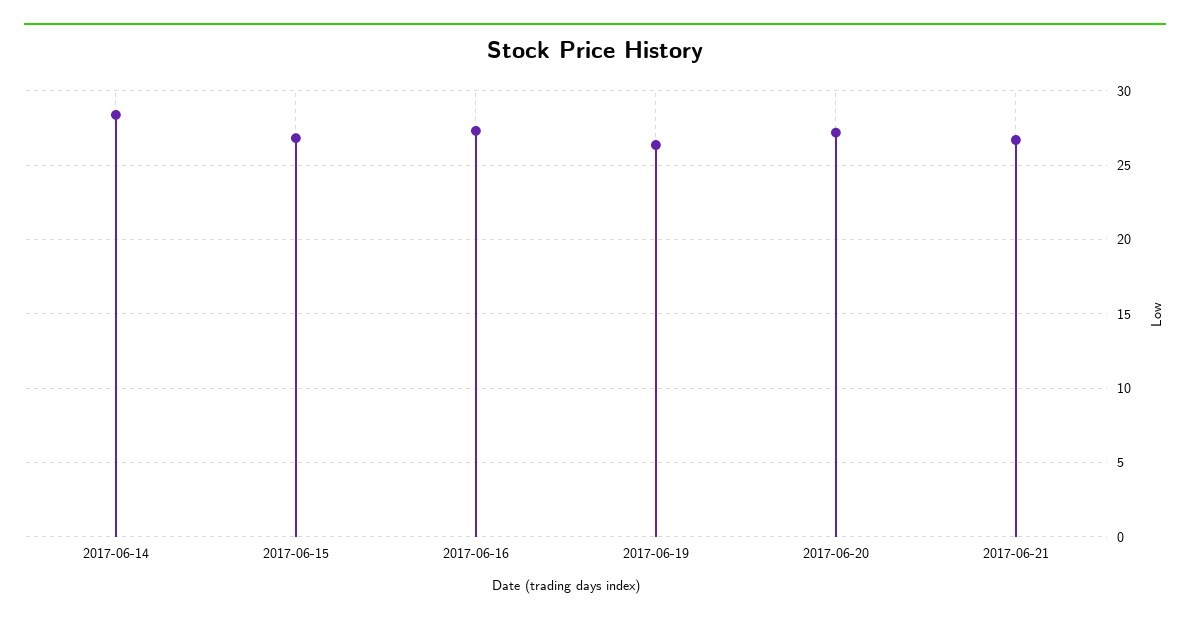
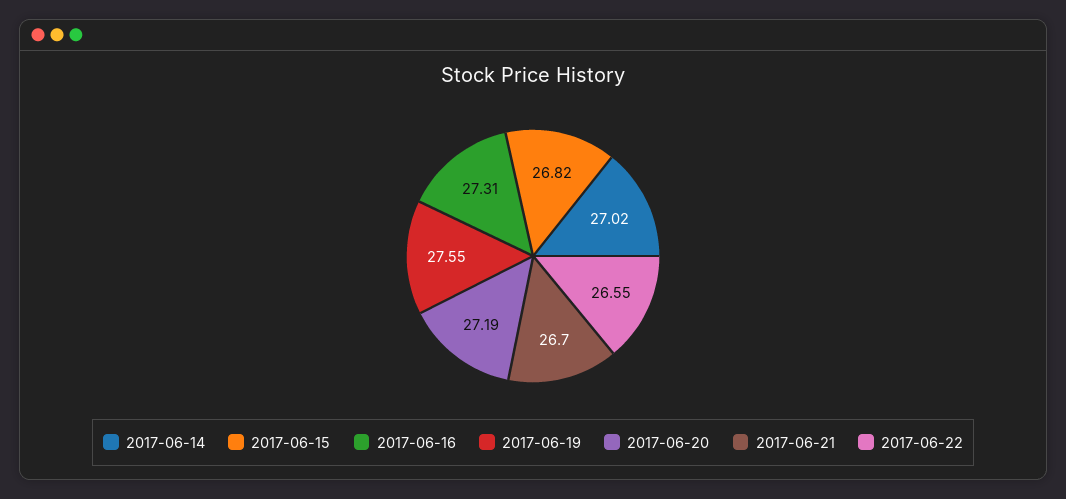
2017-06-14: 28.5 -> 27.02
2017-06-19: 26.5 -> 27.55
2017-06-22: none -> 26.55

